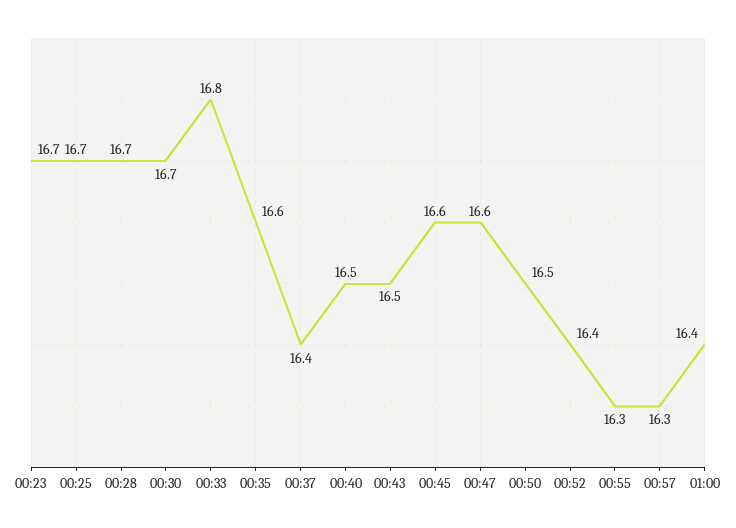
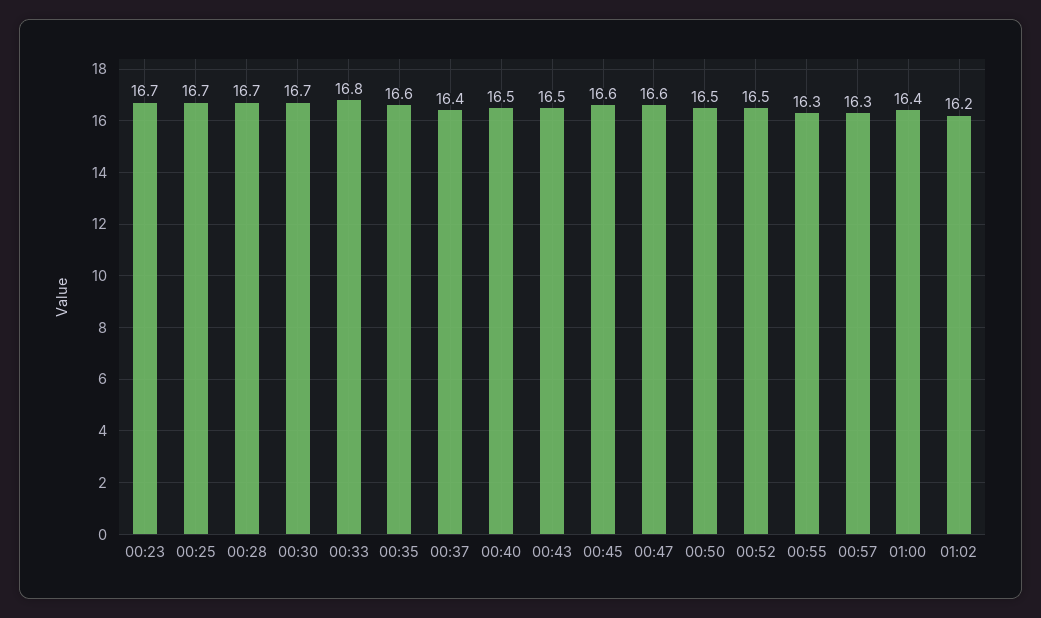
00:52: 16.4 -> 16.5
01:02: none -> 16.2

